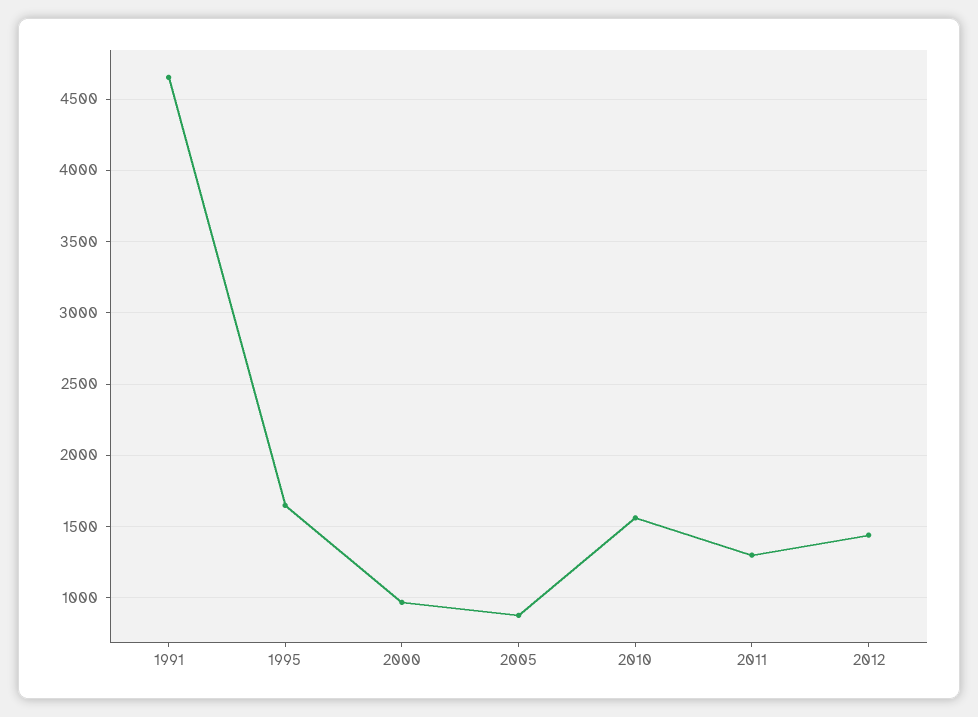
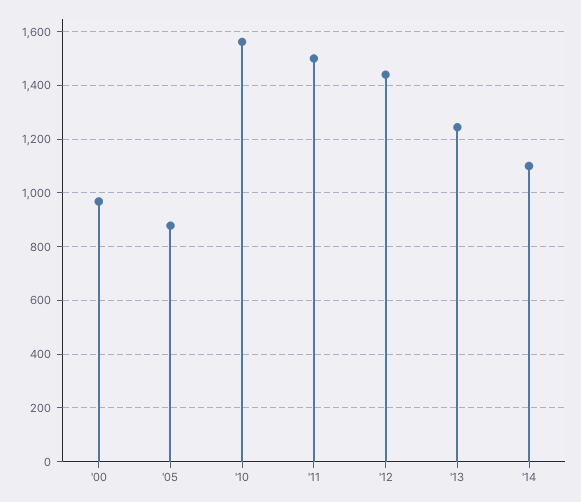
1991: 4650 -> none
1995: 1650 -> none
2011: 1300 -> 1500
'13: none -> 1250
'14: none -> 1100

